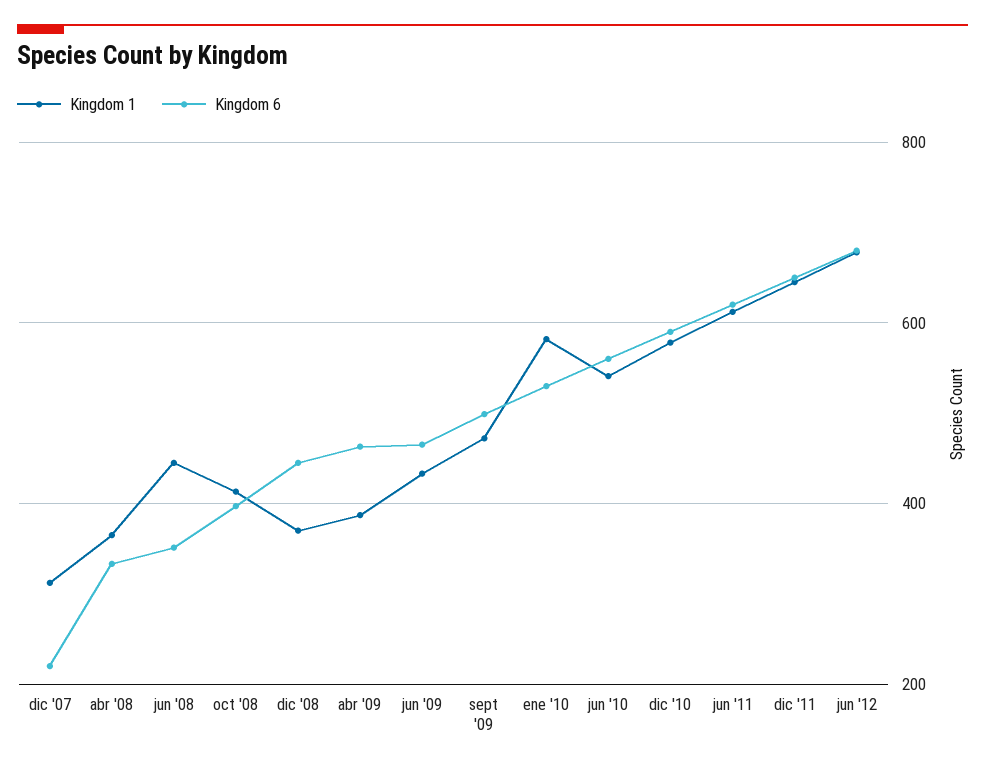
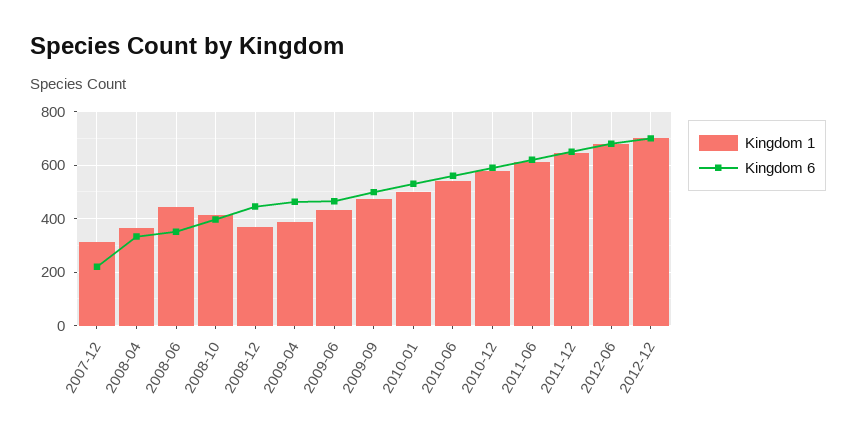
Kingdom 1, ene '10: 580 -> 500
Kingdom 1, 2012-12: none -> 700
Kingdom 6, 2012-12: none -> 700

